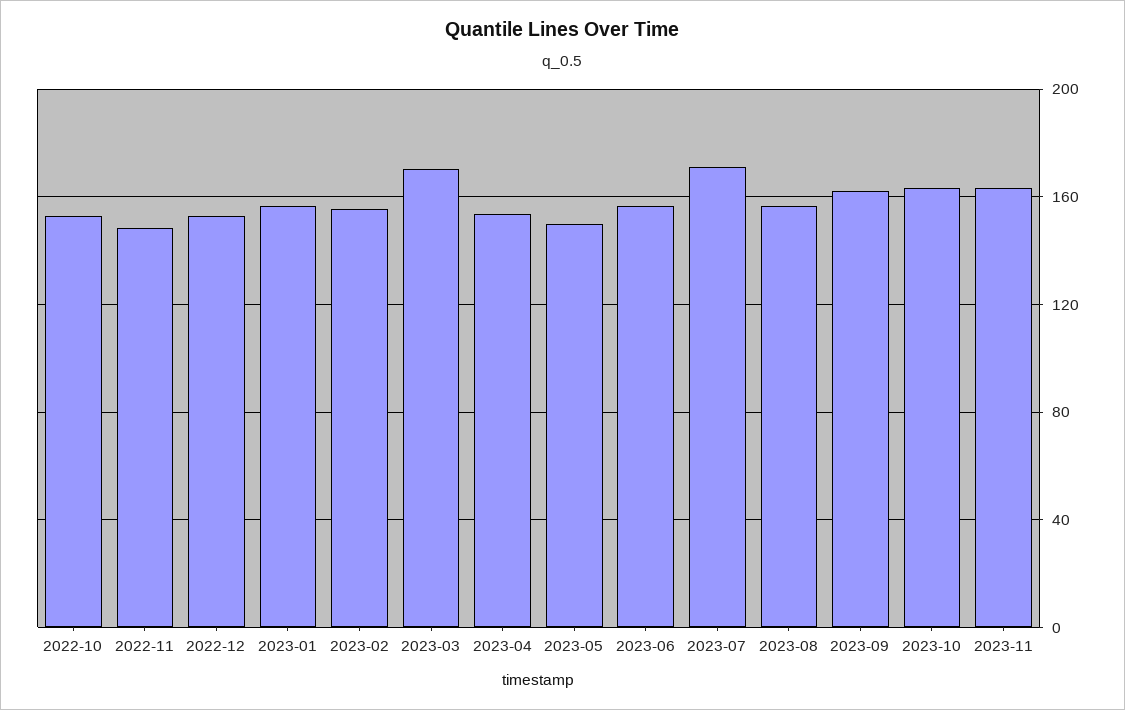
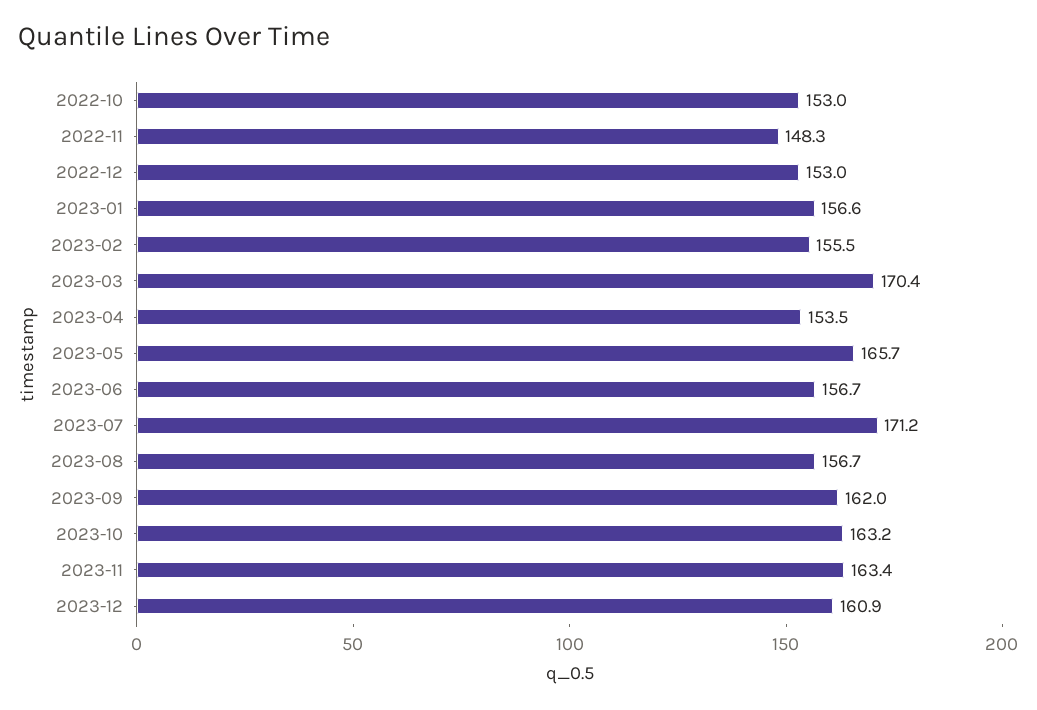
2023-05: 150 -> 165.7
2023-12: none -> 160.9

